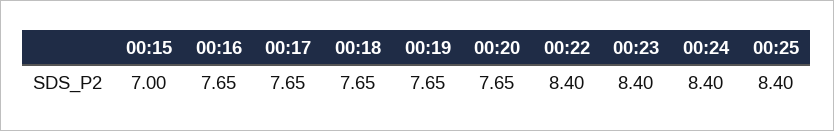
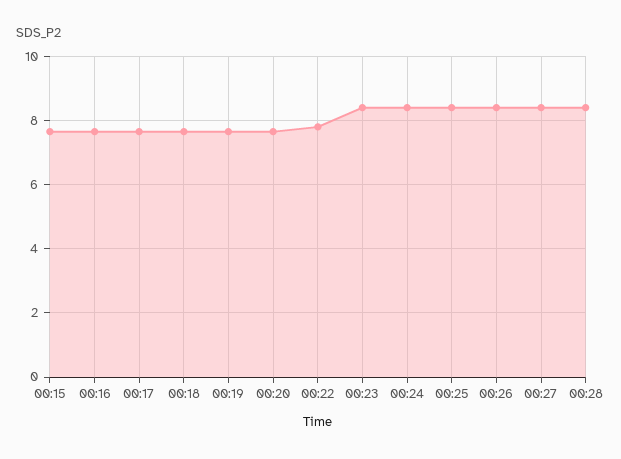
00:15: 7 -> 7.6
00:22: 8.4 -> 7.8
00:26: none -> 8.4
00:27: none -> 8.4
00:28: none -> 8.4

